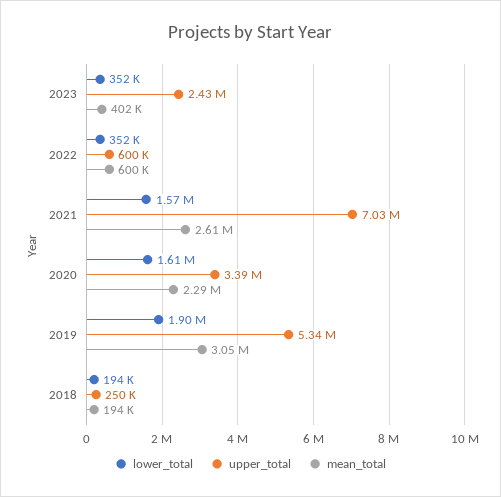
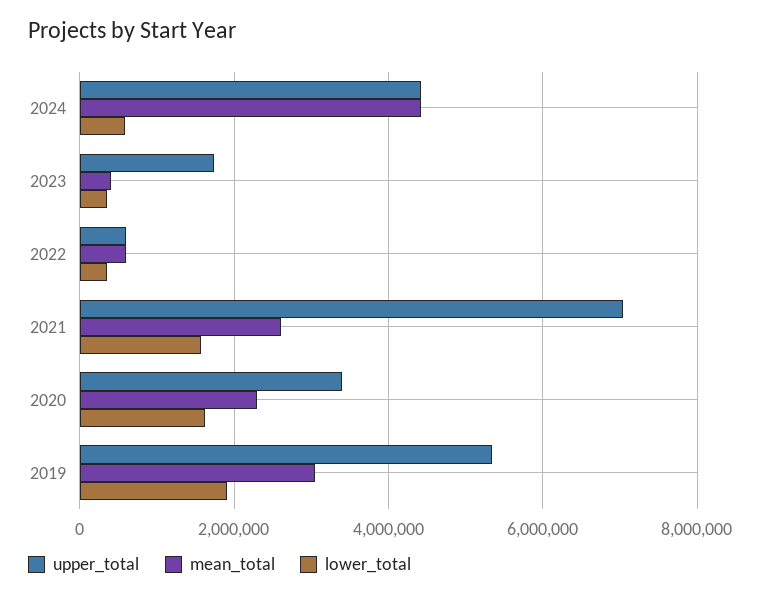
upper_total, 2023: 2430000 -> 1800000
lower_total, 2018: 194000 -> none
upper_total, 2018: 250000 -> none
mean_total, 2018: 194000 -> none
upper_total, 2024: none -> 4400000
mean_total, 2024: none -> 4400000
lower_total, 2024: none -> 600000

